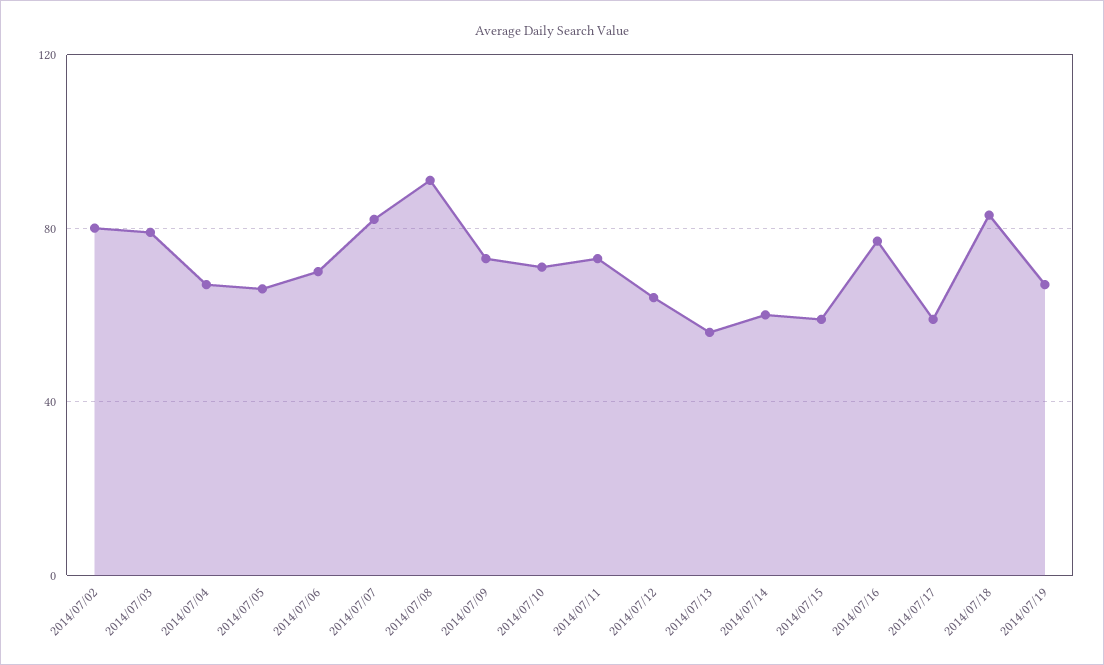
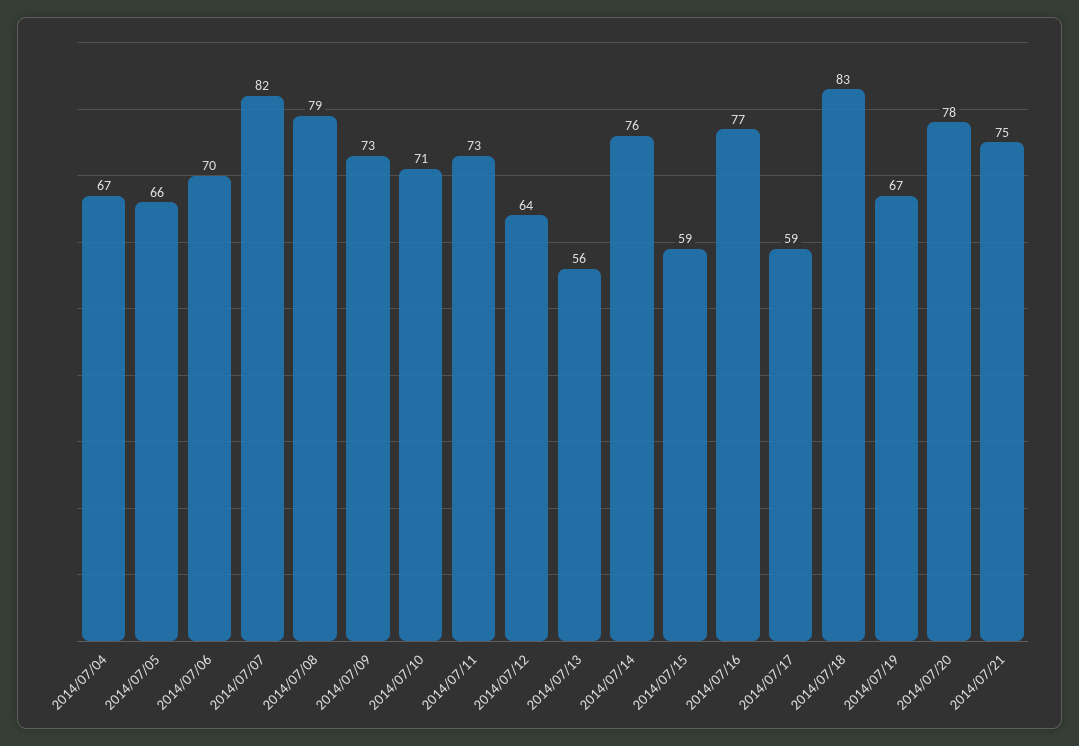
2014/07/02: 80 -> none
2014/07/03: 80 -> none
2014/07/08: 90 -> 79
2014/07/14: 60 -> 76
2014/07/20: none -> 78
2014/07/21: none -> 75

